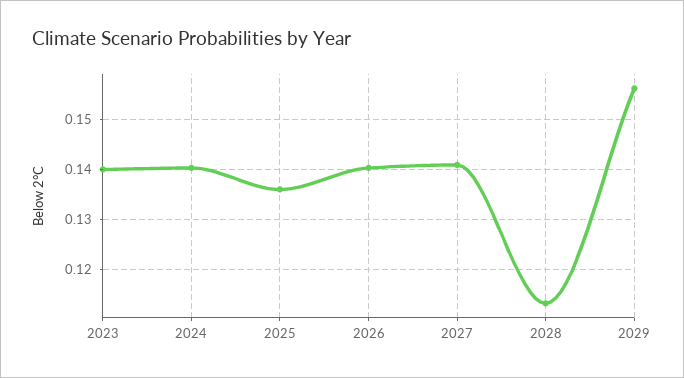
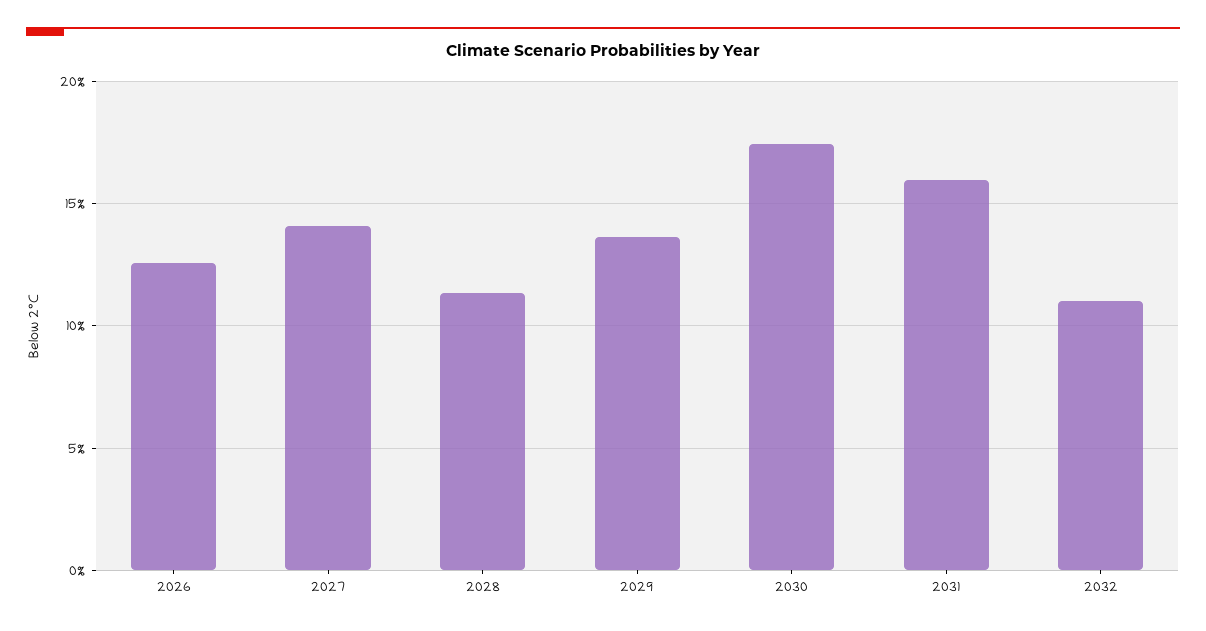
2023: 0.14 -> none
2024: 0.14 -> none
2025: 0.136 -> none
2026: 0.14 -> 0.125
2029: 0.156 -> 0.135
2030: none -> 0.175
2031: none -> 0.16
2032: none -> 0.11

